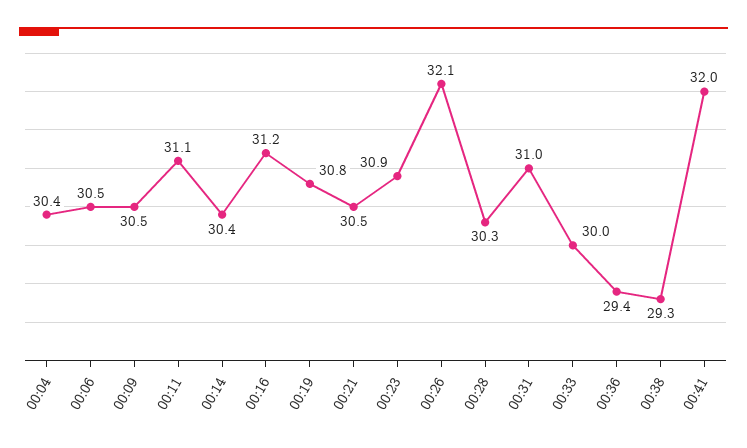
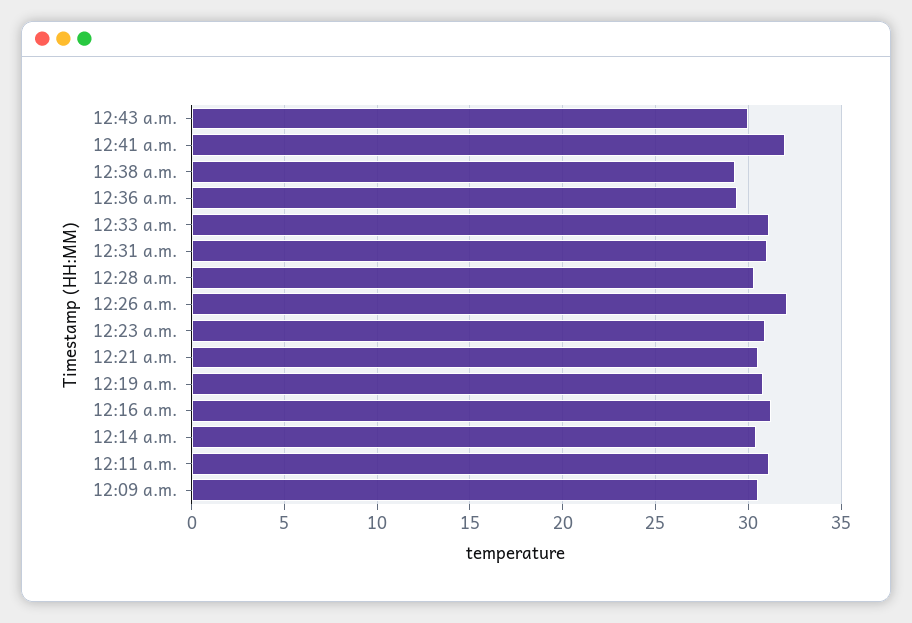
00:04: 30.4 -> none
00:06: 30.5 -> none
00:33: 30 -> 31
12:43 a.m.: none -> 30

